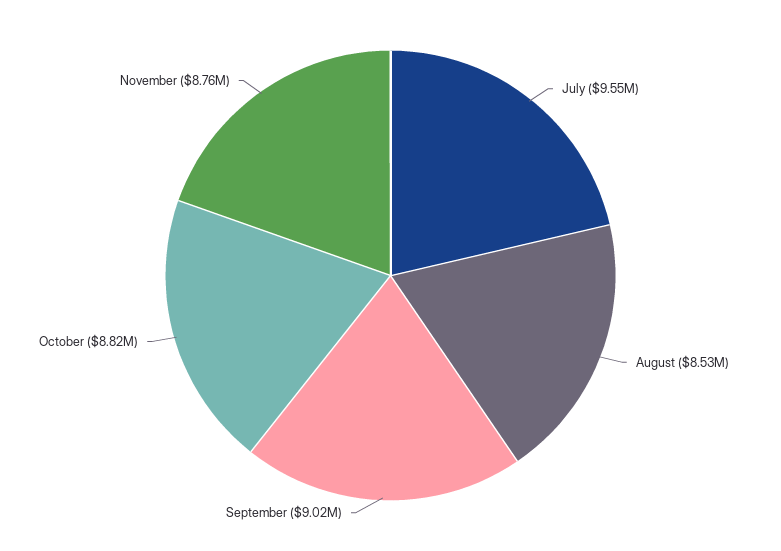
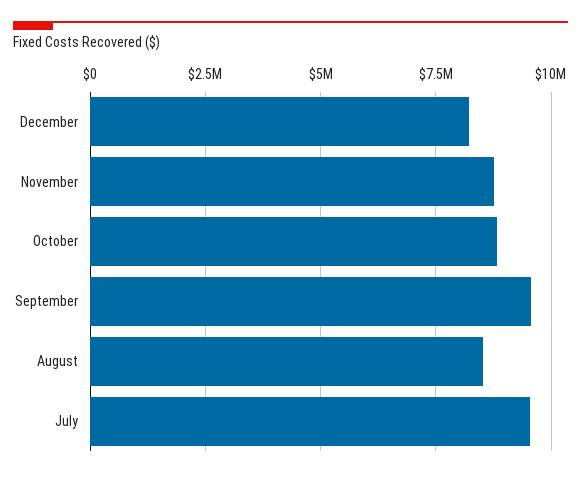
September: 9020000 -> 9500000
December: none -> 8250000

